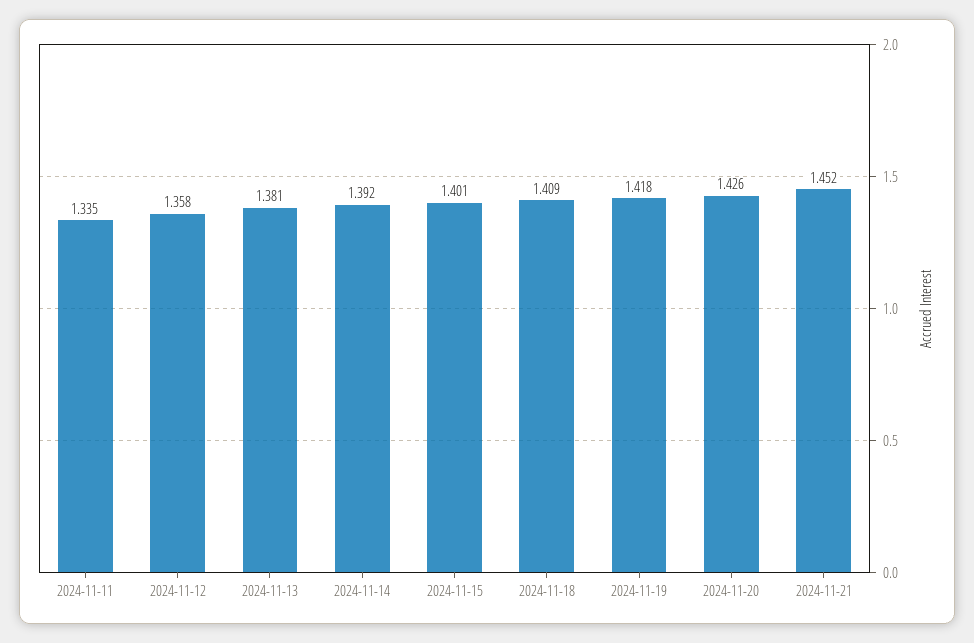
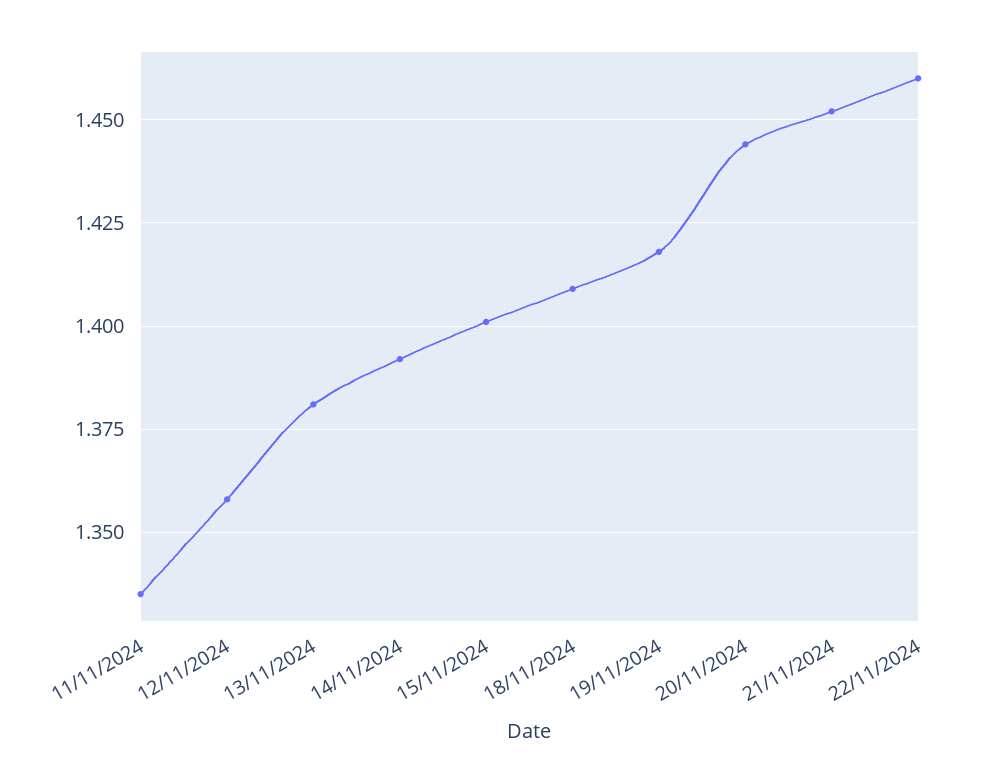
2024-11-20: 1.426 -> 1.445
22/11/2024: none -> 1.46

